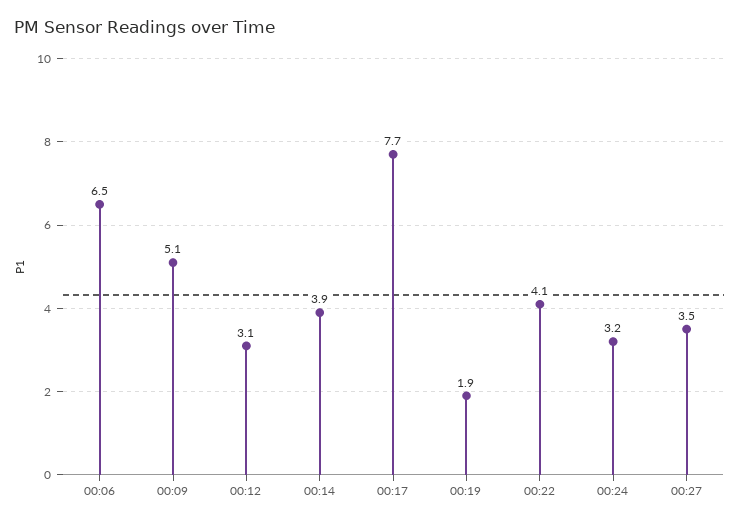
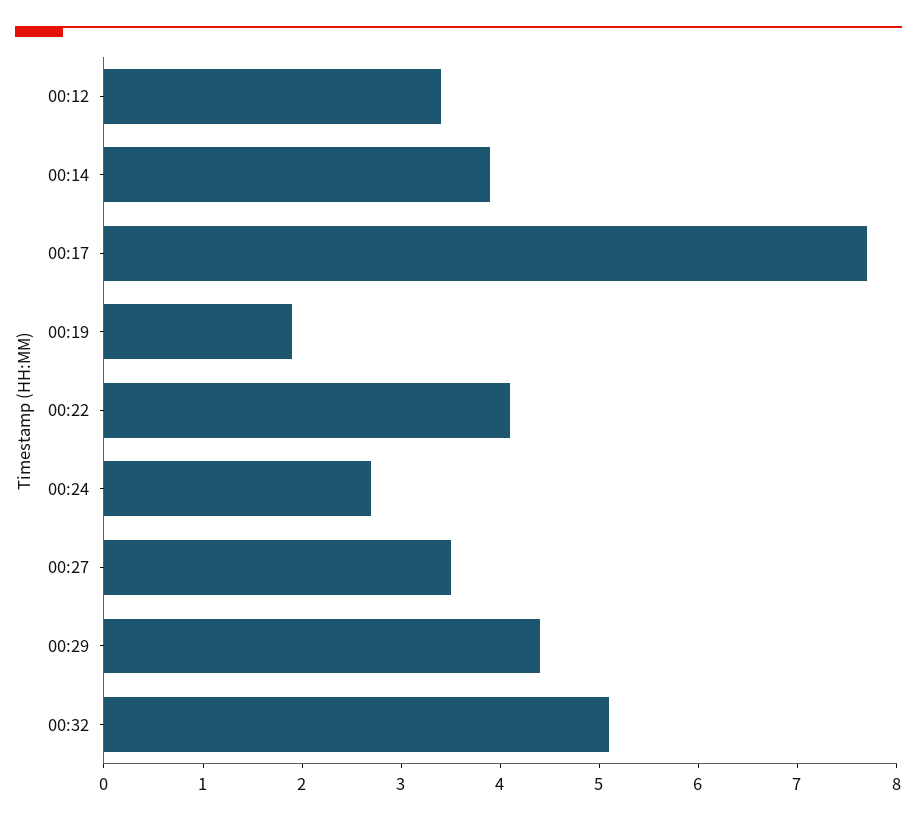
00:06: 6.5 -> none
00:09: 5.1 -> none
00:12: 3.1 -> 3.4
00:24: 3.2 -> 2.7
00:29: none -> 4.4
00:32: none -> 5.1

